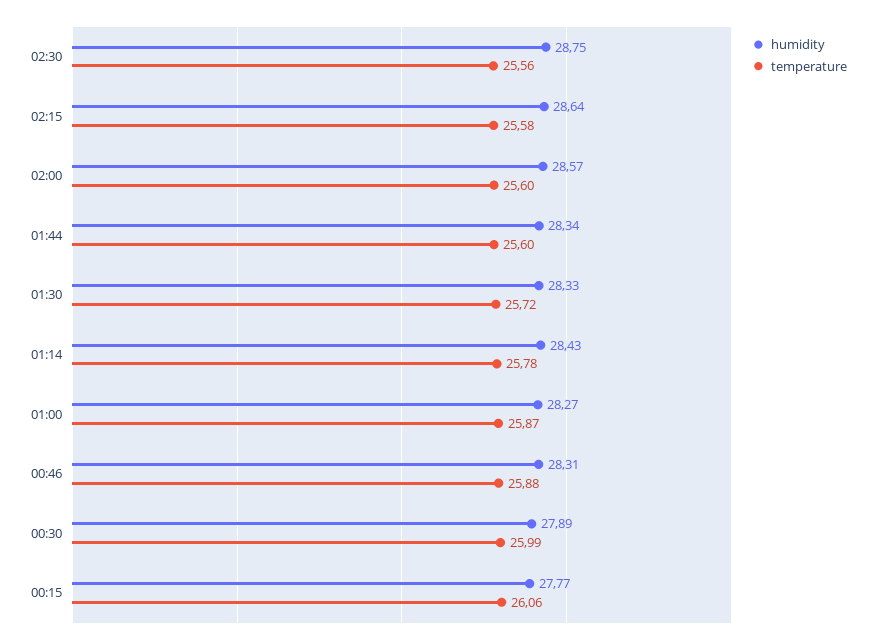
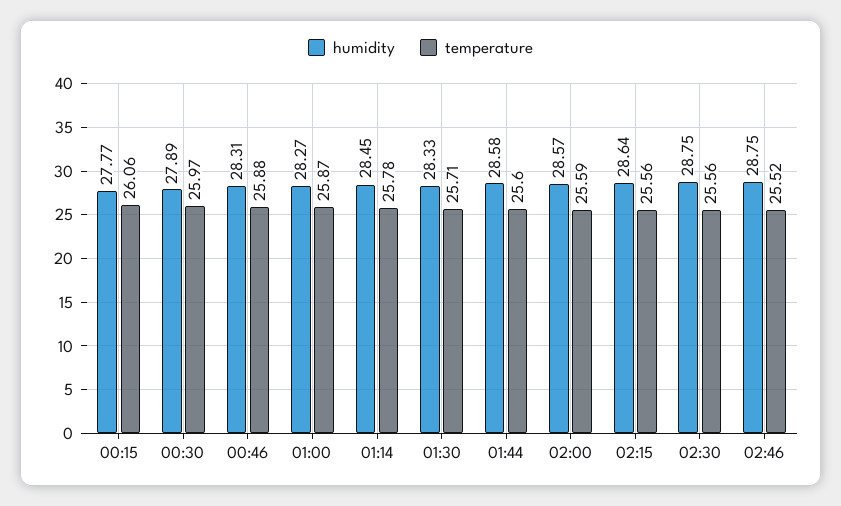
temperature, 02:15: 25.58 -> 25.56
temperature, 02:00: 25.6 -> 25.59
humidity, 01:44: 28.34 -> 28.58
temperature, 01:30: 25.72 -> 25.71
humidity, 01:14: 28.43 -> 28.45
temperature, 00:30: 25.99 -> 25.97
humidity, 02:46: none -> 28.75
temperature, 02:46: none -> 25.52

